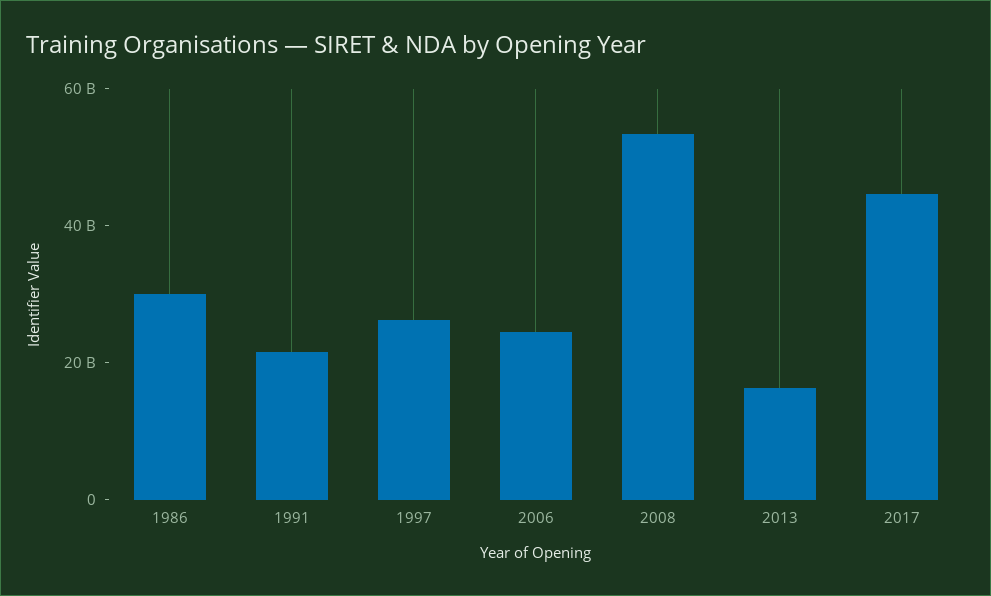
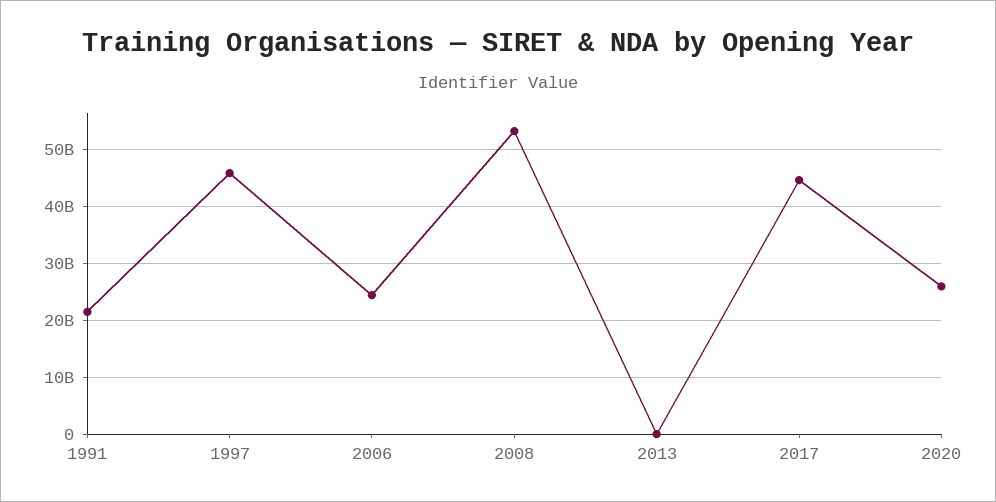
1986: 30000000000 -> none
1997: 25000000000 -> 46000000000
2013: 15000000000 -> 0
2020: none -> 26000000000

